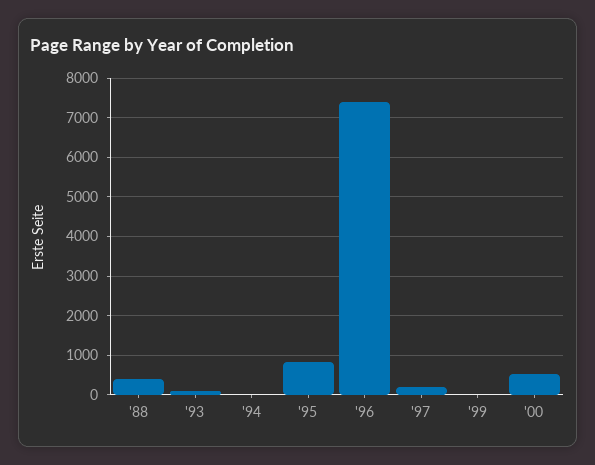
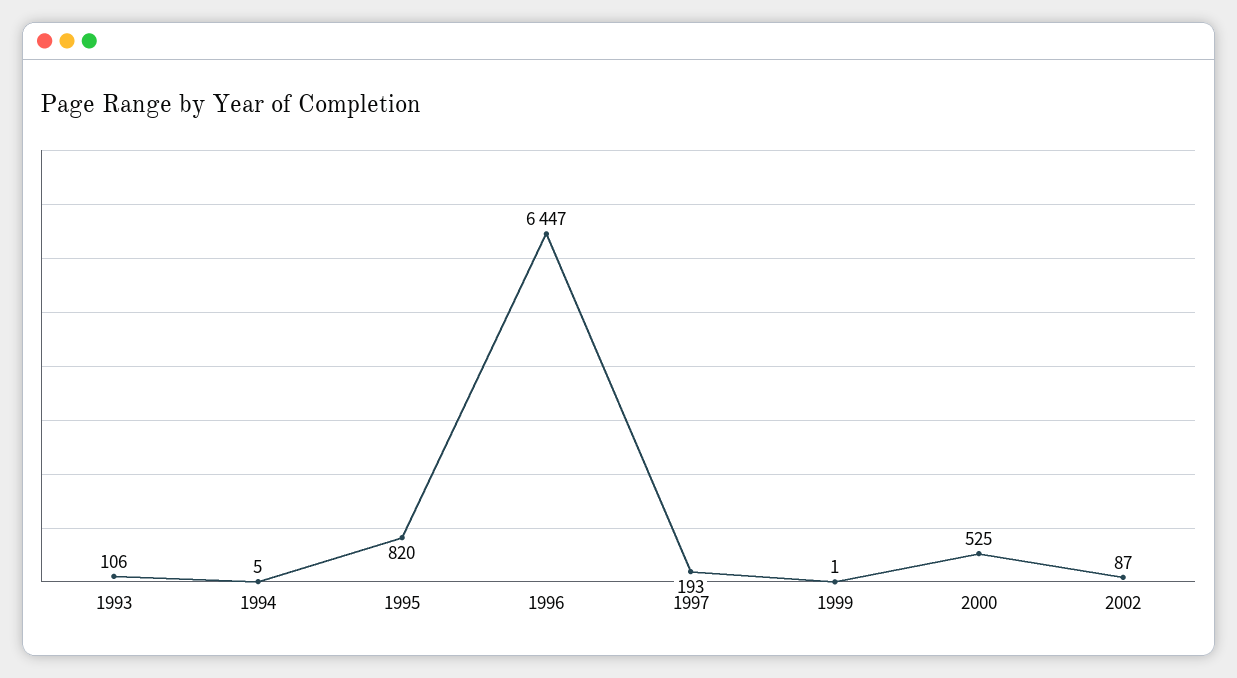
'88: 400 -> none
'96: 7400 -> 6447
2002: none -> 87

